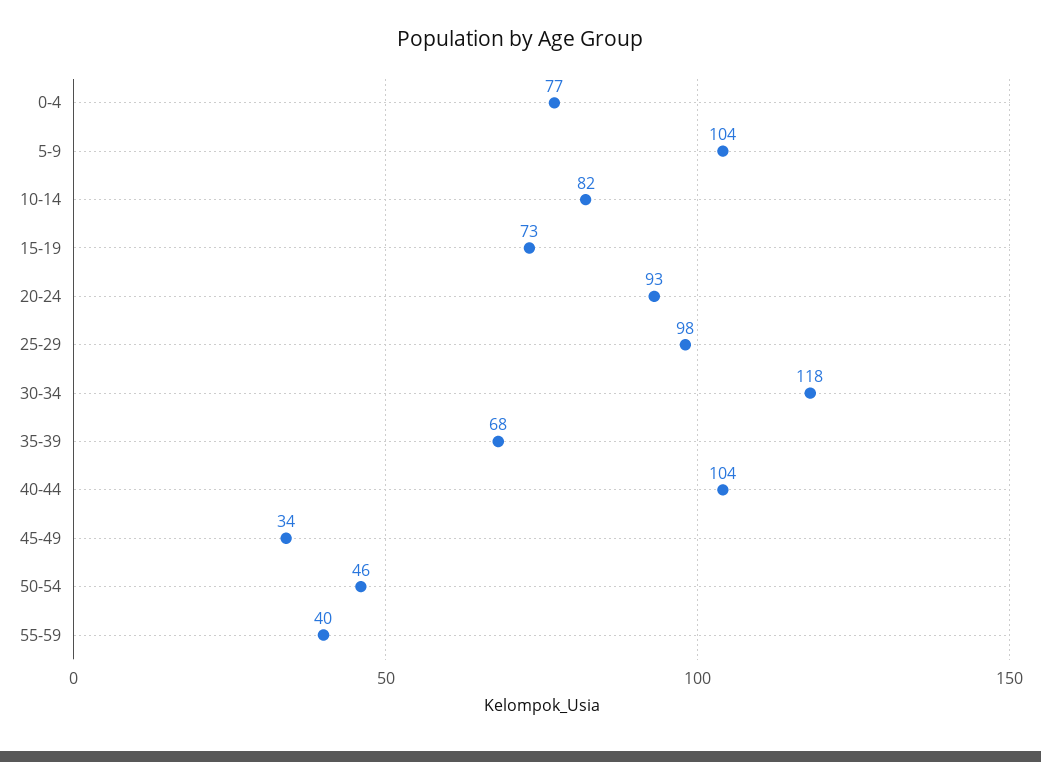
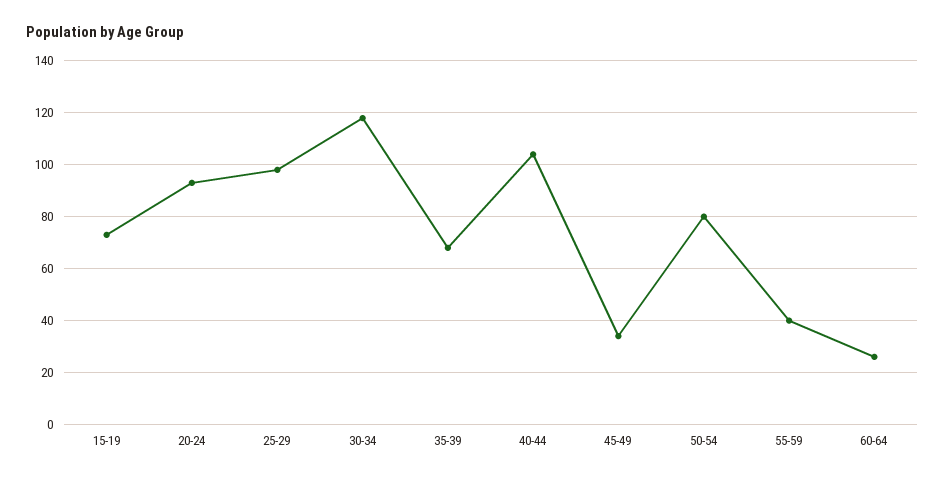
0-4: 77 -> none
5-9: 104 -> none
10-14: 82 -> none
50-54: 46 -> 80
60-64: none -> 25

